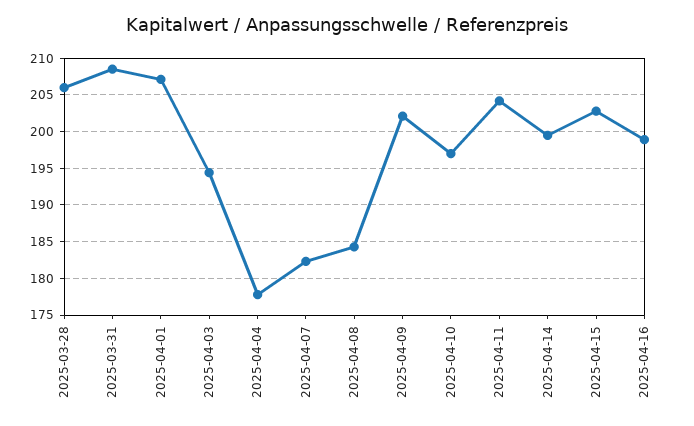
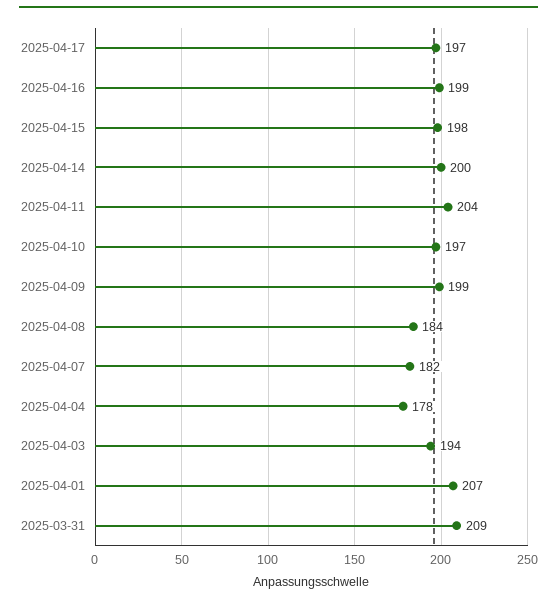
2025-03-28: 206 -> none
2025-04-09: 202 -> 199
2025-04-15: 203 -> 198
2025-04-17: none -> 197

